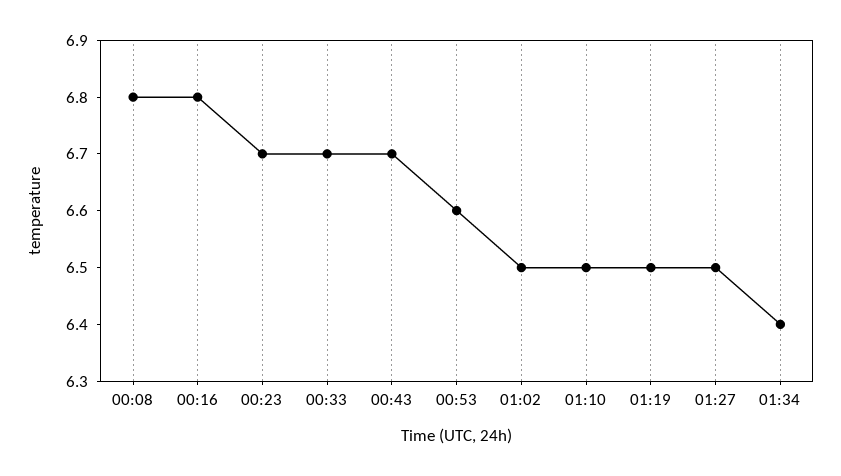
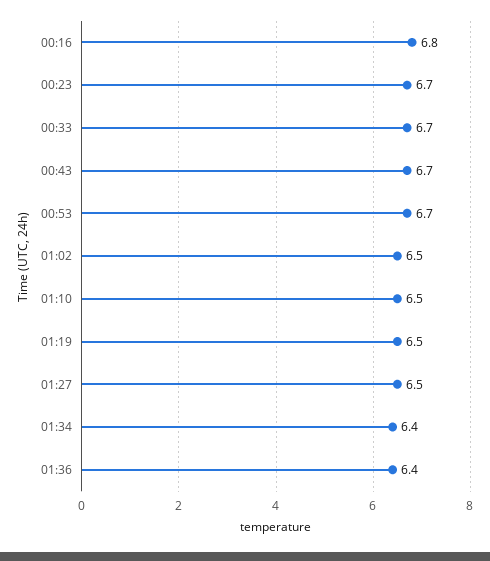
00:08: 6.8 -> none
00:53: 6.6 -> 6.7
01:36: none -> 6.4

